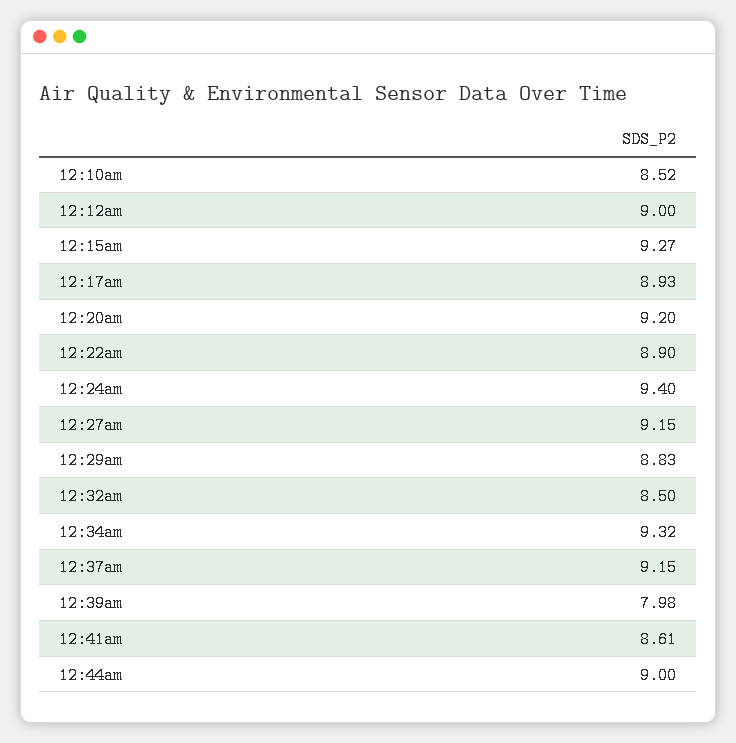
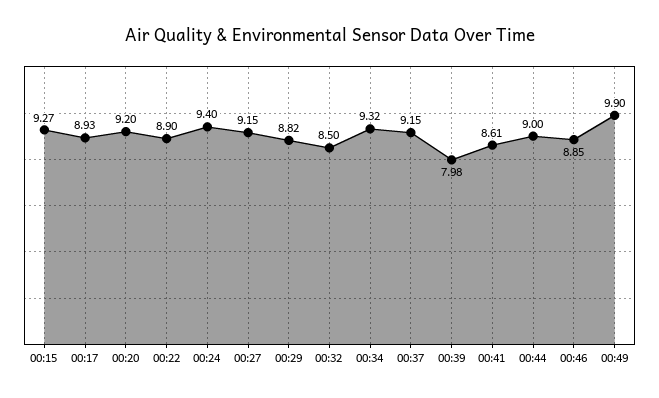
12:10am: 8.52 -> none
12:12am: 9 -> none
12:29am: 8.83 -> 8.82
00:46: none -> 8.85
00:49: none -> 9.9

